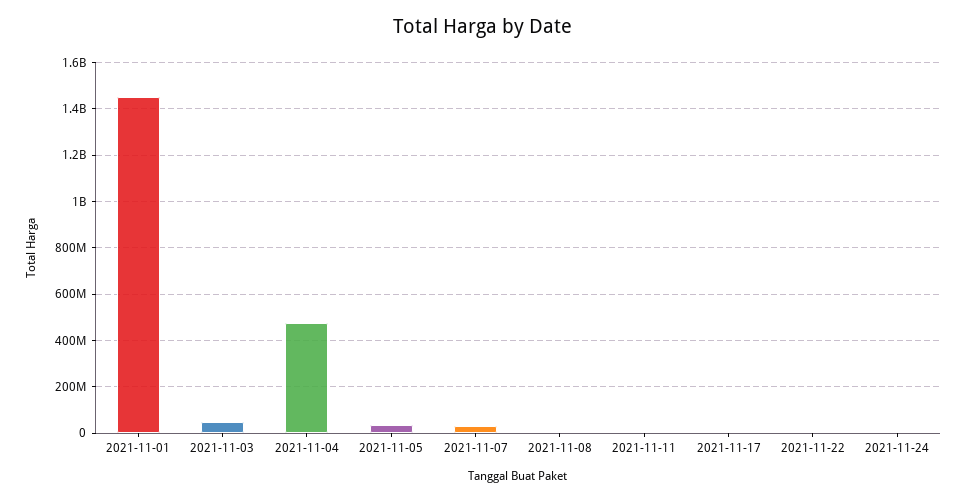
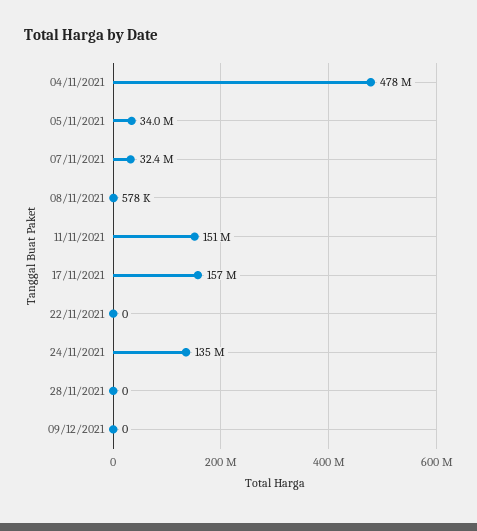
2021-11-01: 1450000000 -> none
2021-11-03: 50000000 -> none
2021-11-11: 0 -> 151000000
2021-11-17: 0 -> 157000000
2021-11-24: 0 -> 135000000
28/11/2021: none -> 0
09/12/2021: none -> 0

